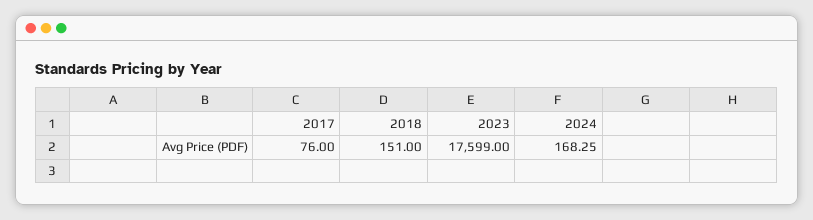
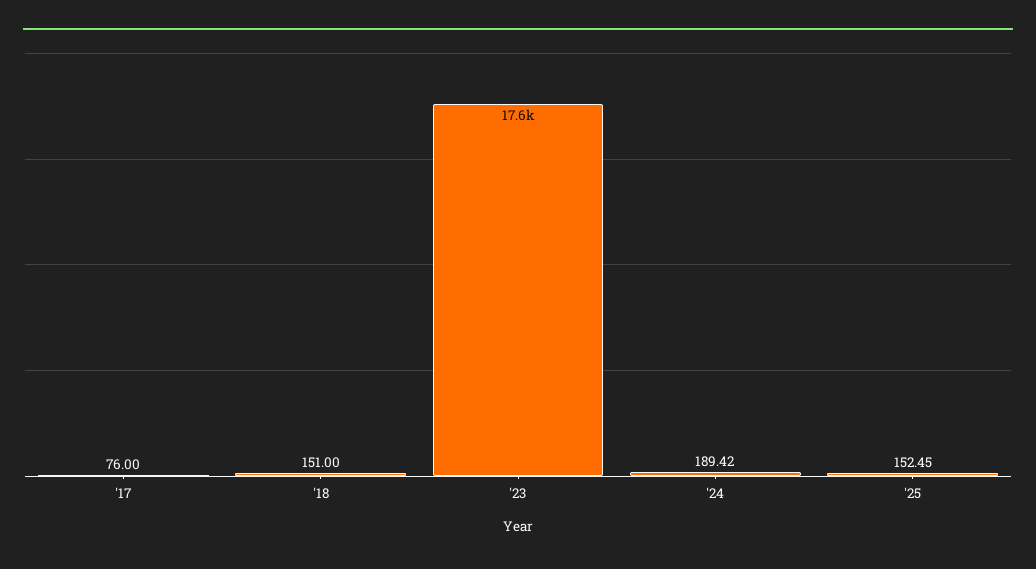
2023: 17599 -> 17600
2024: 168.25 -> 189.42
'25: none -> 152.45

